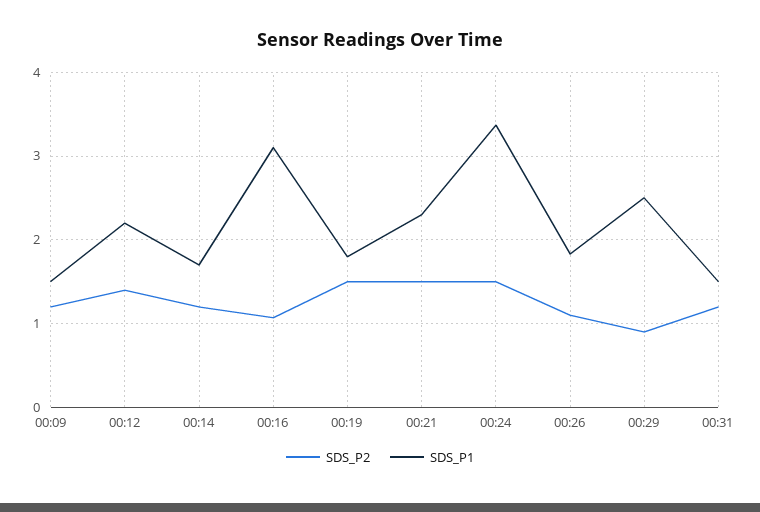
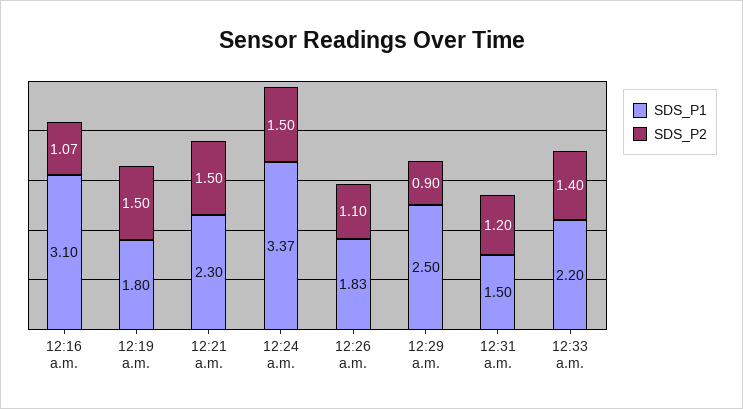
SDS_P2, 00:09: 1.2 -> none
SDS_P1, 00:09: 1.5 -> none
SDS_P2, 00:12: 1.4 -> none
SDS_P1, 00:12: 2.2 -> none
SDS_P2, 00:14: 1.2 -> none
SDS_P1, 00:14: 1.7 -> none
SDS_P1, 12:33 a.m.: none -> 2.2
SDS_P2, 12:33 a.m.: none -> 1.4

